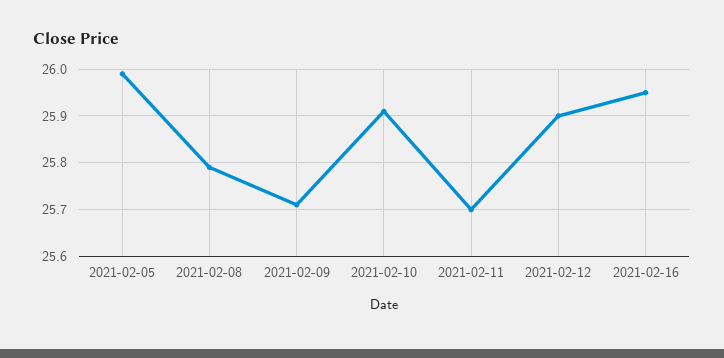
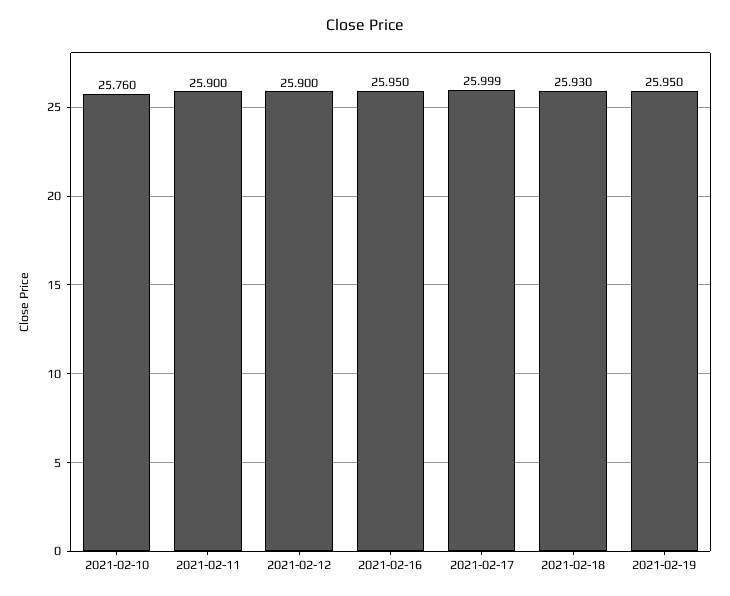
2021-02-05: 26 -> none
2021-02-08: 25.8 -> none
2021-02-09: 25.7 -> none
2021-02-10: 25.9 -> 25.76
2021-02-11: 25.7 -> 25.9
2021-02-17: none -> 25.999
2021-02-18: none -> 25.93
2021-02-19: none -> 25.95

